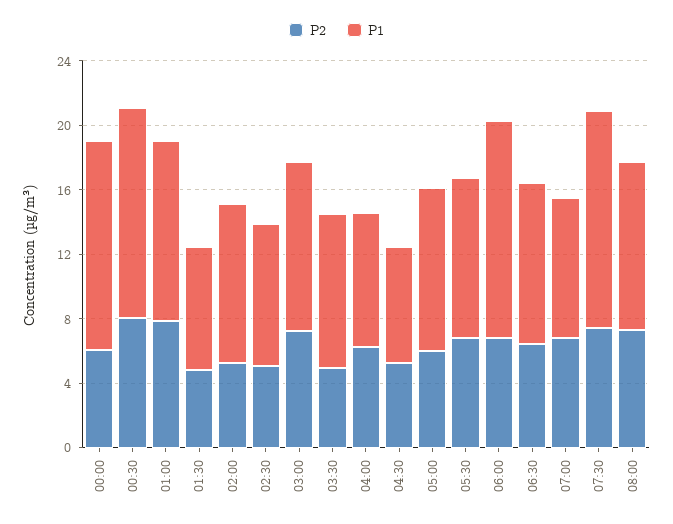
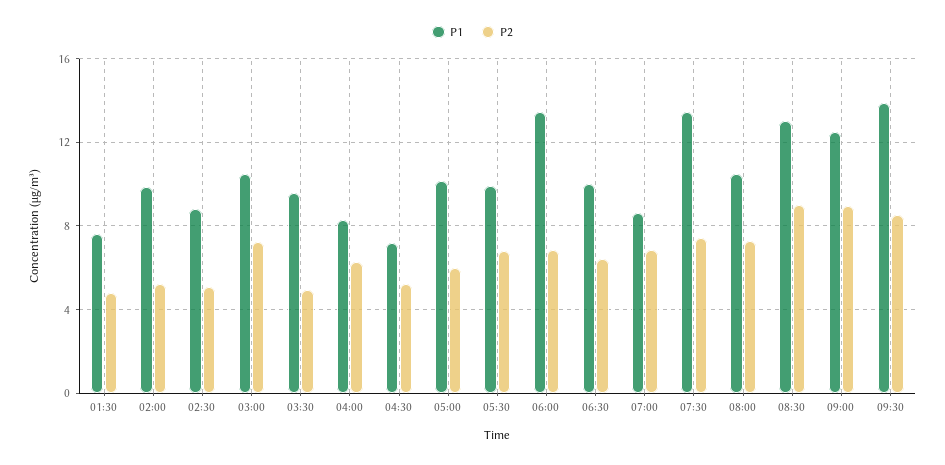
P2, 00:00: 6 -> none
P1, 00:00: 13 -> none
P2, 00:30: 8 -> none
P1, 00:30: 13 -> none
P2, 01:00: 8 -> none
P1, 01:00: 11 -> none
P1, 08:30: none -> 13
P2, 08:30: none -> 9
P1, 09:00: none -> 12.5
P2, 09:00: none -> 9
P1, 09:30: none -> 14
P2, 09:30: none -> 8.5

